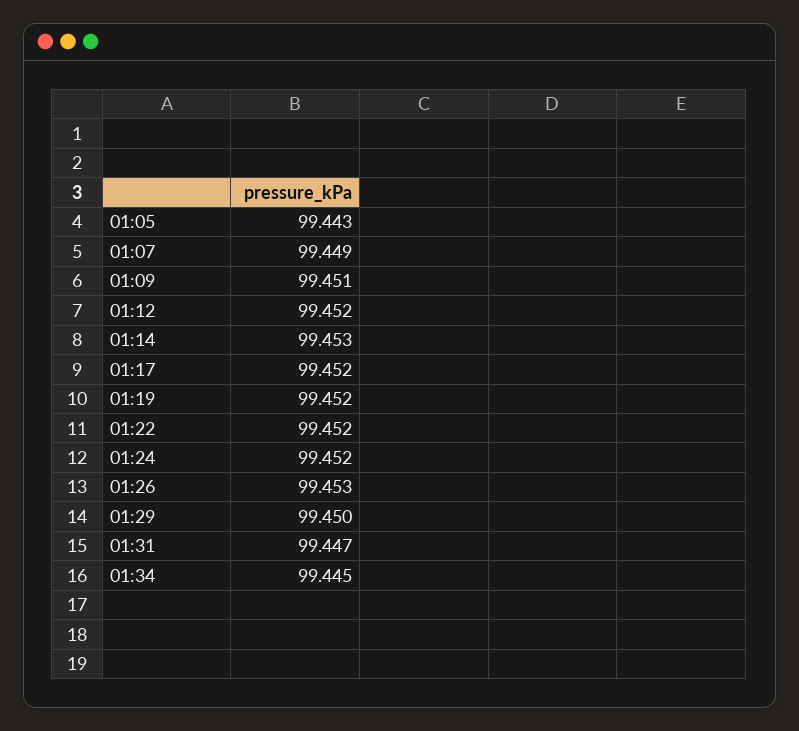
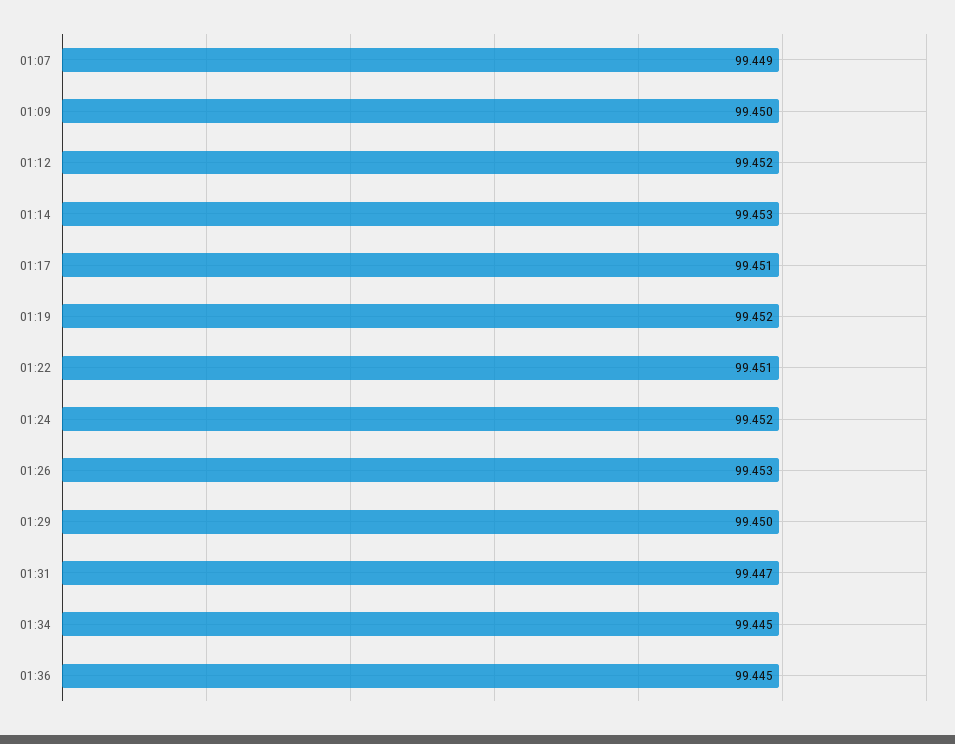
01:05: 99.443 -> none
01:09: 99.451 -> 99.45
01:17: 99.452 -> 99.451
01:22: 99.452 -> 99.451
01:36: none -> 99.445

